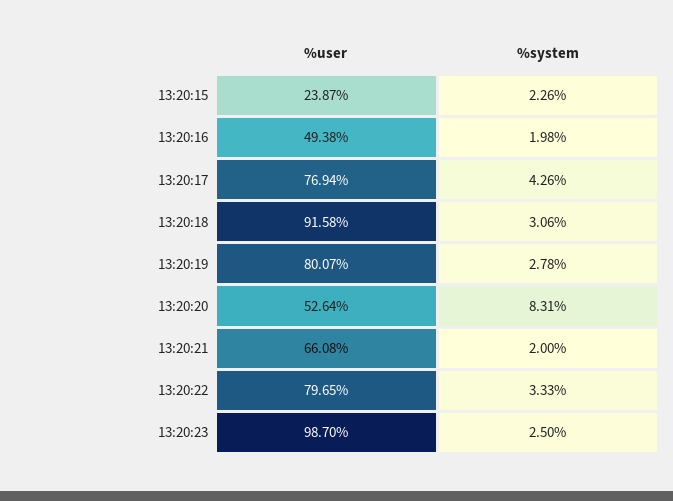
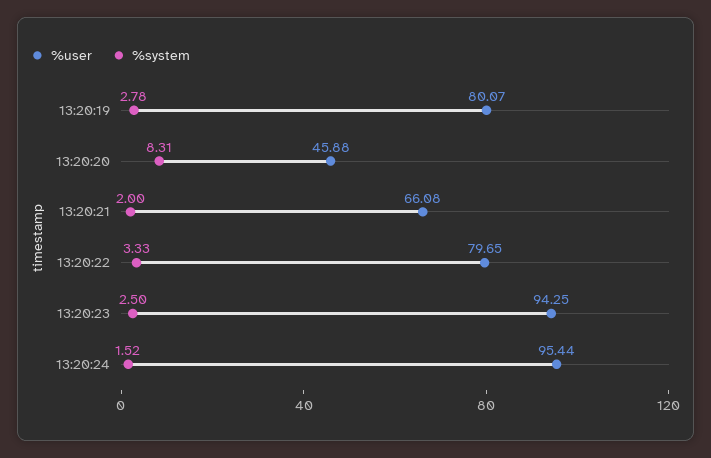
%user, 13:20:15: 23.87 -> none
%system, 13:20:15: 2.26 -> none
%user, 13:20:16: 49.38 -> none
%system, 13:20:16: 1.98 -> none
%user, 13:20:17: 76.94 -> none
%system, 13:20:17: 4.26 -> none
%user, 13:20:18: 91.58 -> none
%system, 13:20:18: 3.06 -> none
%user, 13:20:20: 52.64 -> 45.88
%user, 13:20:23: 98.7 -> 94.25
%user, 13:20:24: none -> 95.44
%system, 13:20:24: none -> 1.52

